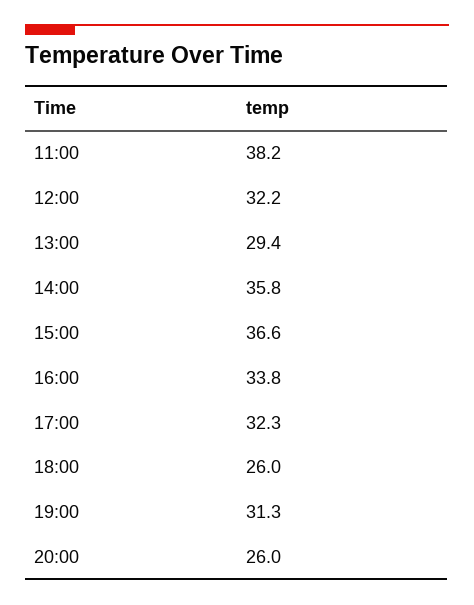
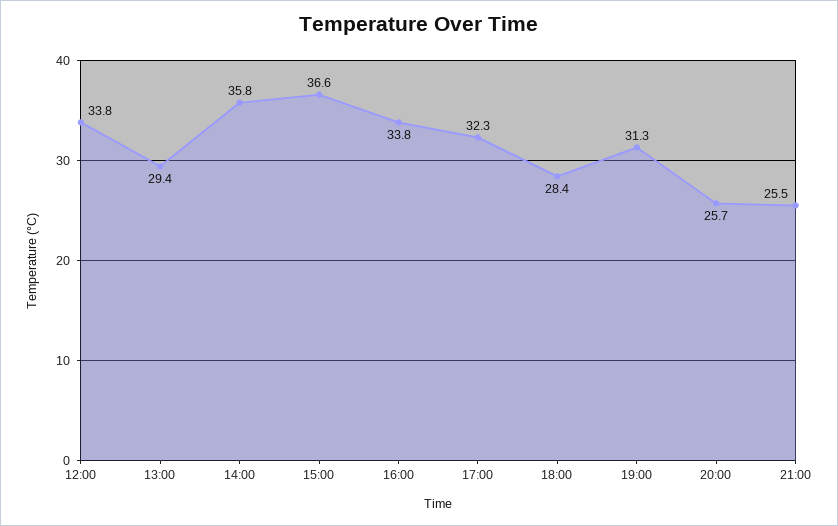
11:00: 38.2 -> none
12:00: 32.2 -> 33.8
18:00: 26 -> 28.4
20:00: 26 -> 25.7
21:00: none -> 25.5

